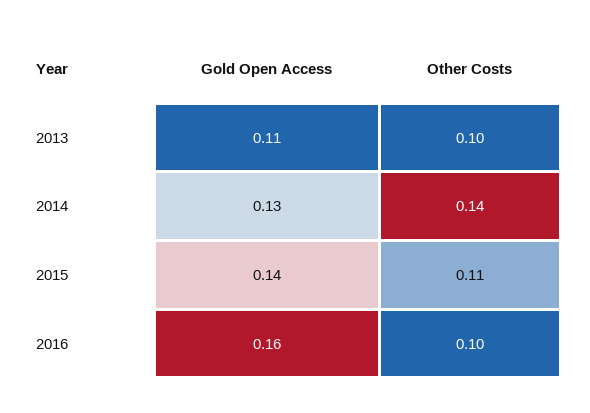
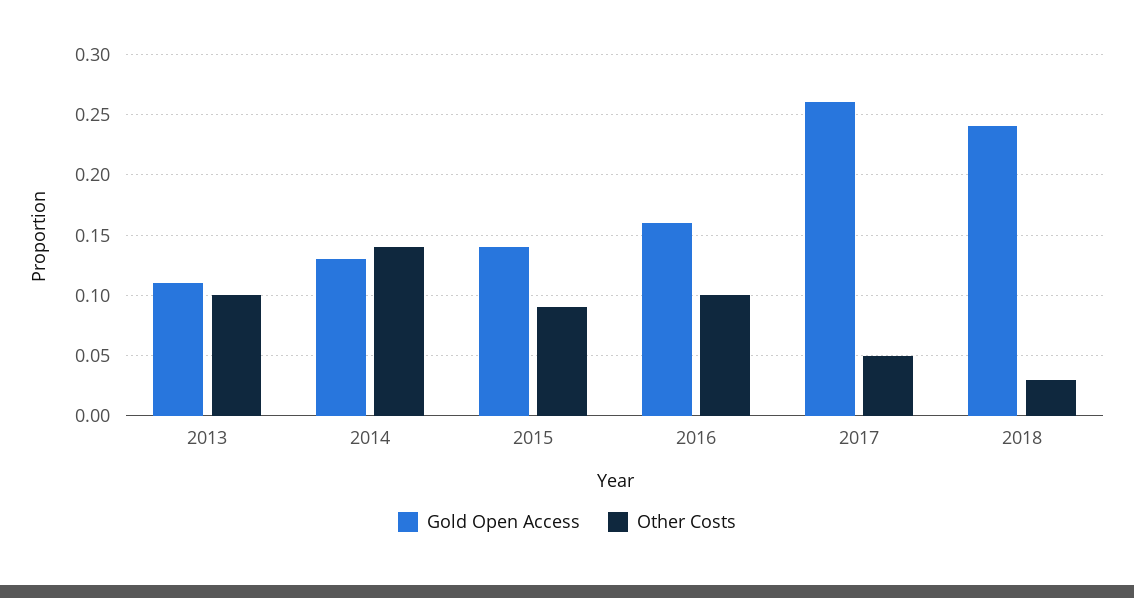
Other Costs, 2015: 0.11 -> 0.09
Gold Open Access, 2017: none -> 0.26
Other Costs, 2017: none -> 0.05
Gold Open Access, 2018: none -> 0.24
Other Costs, 2018: none -> 0.03

